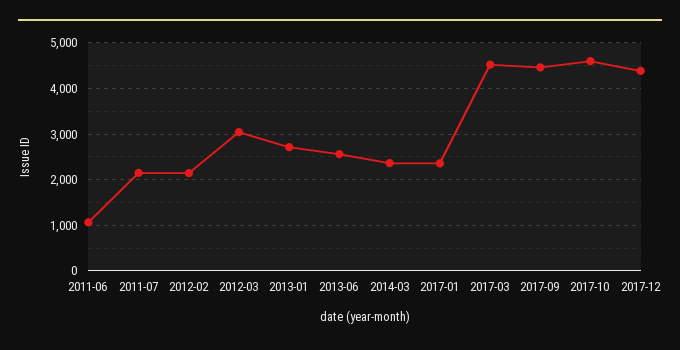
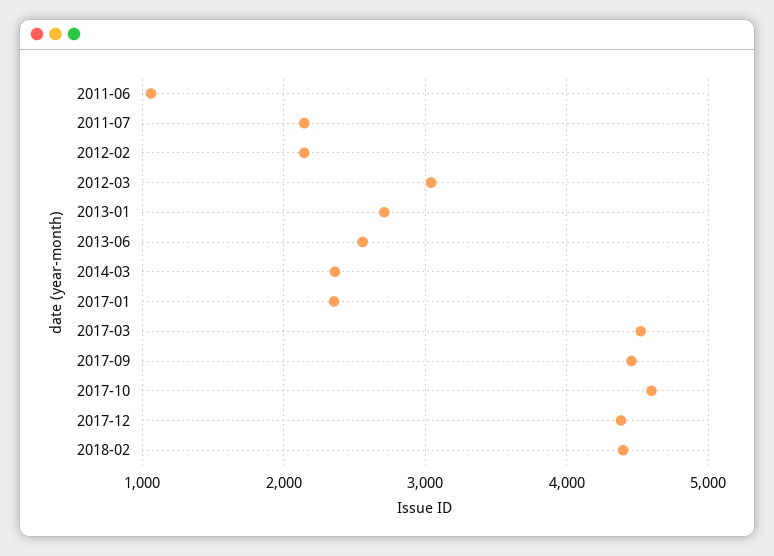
2018-02: none -> 4400

